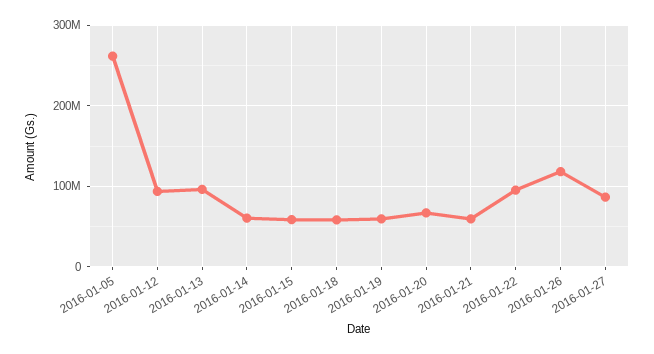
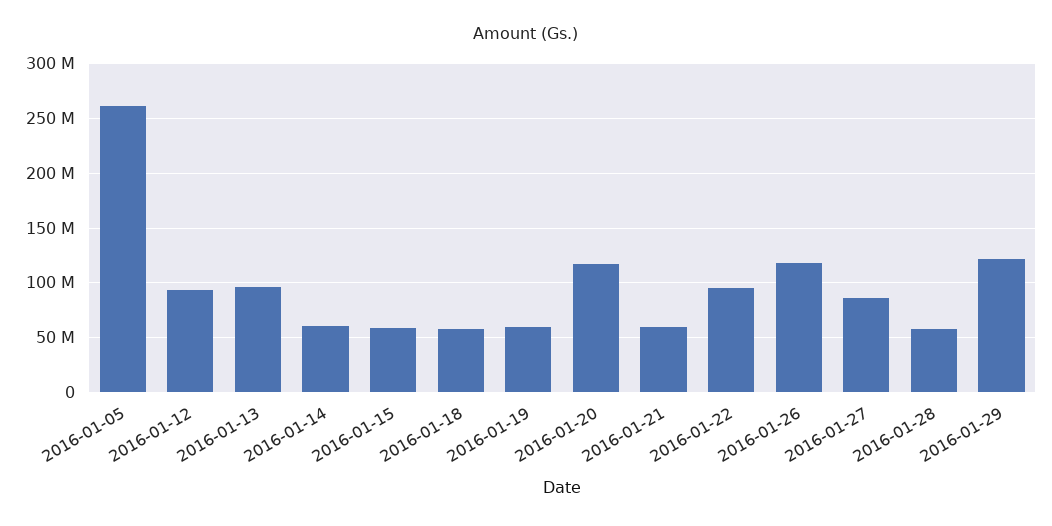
2016-01-20: 70000000 -> 120000000
2016-01-28: none -> 60000000
2016-01-29: none -> 120000000

